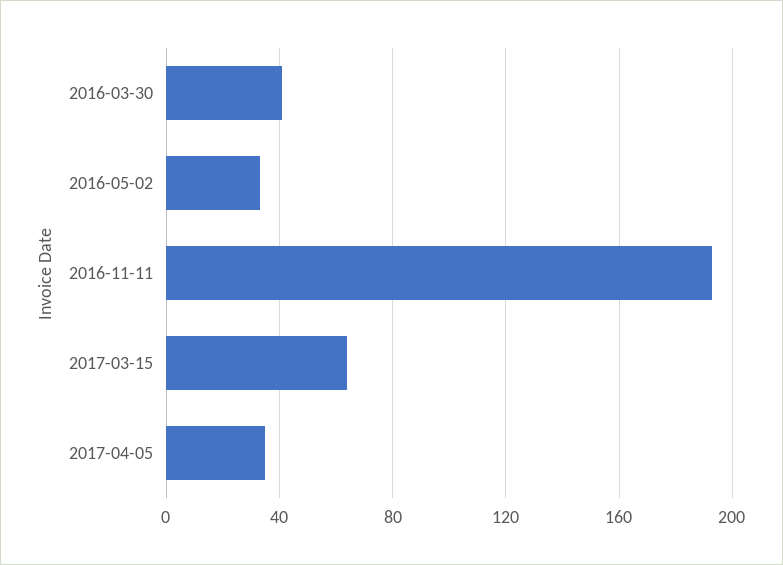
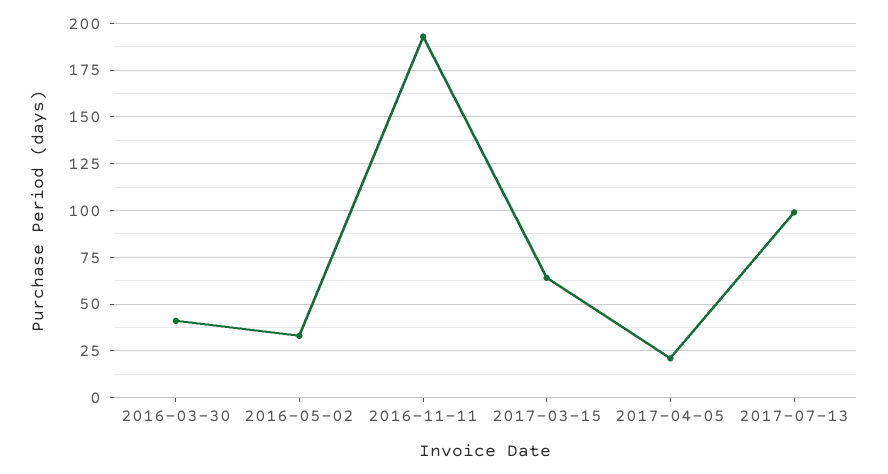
2017-04-05: 35 -> 20
2017-07-13: none -> 100

